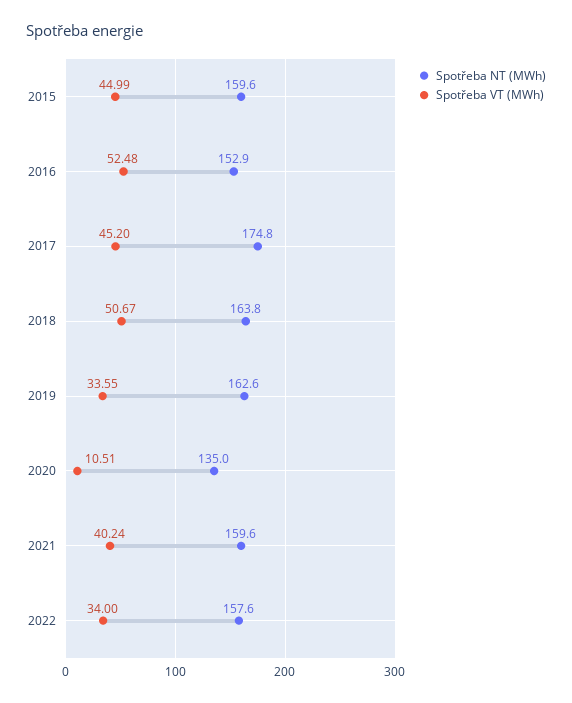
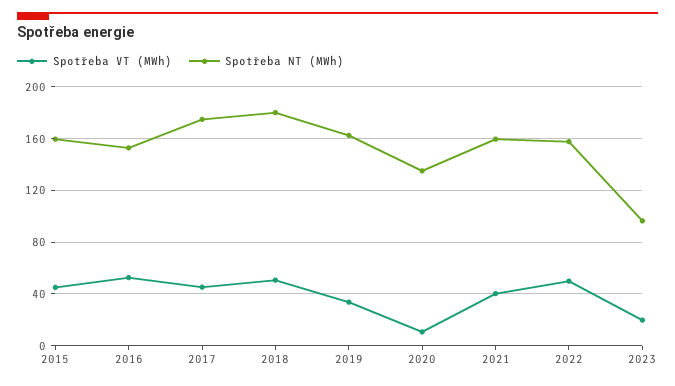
Spotřeba NT (MWh), 2018: 163.8 -> 180
Spotřeba VT (MWh), 2022: 34 -> 50
Spotřeba VT (MWh), 2023: none -> 20
Spotřeba NT (MWh), 2023: none -> 95

